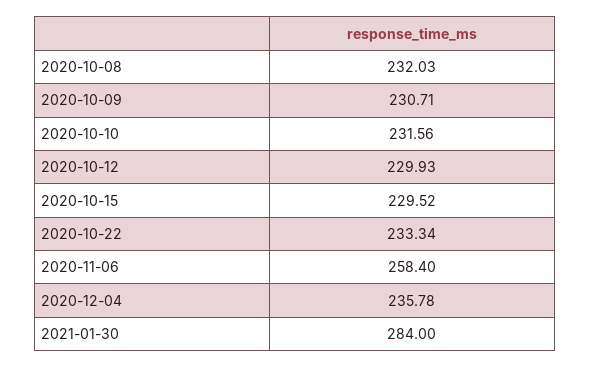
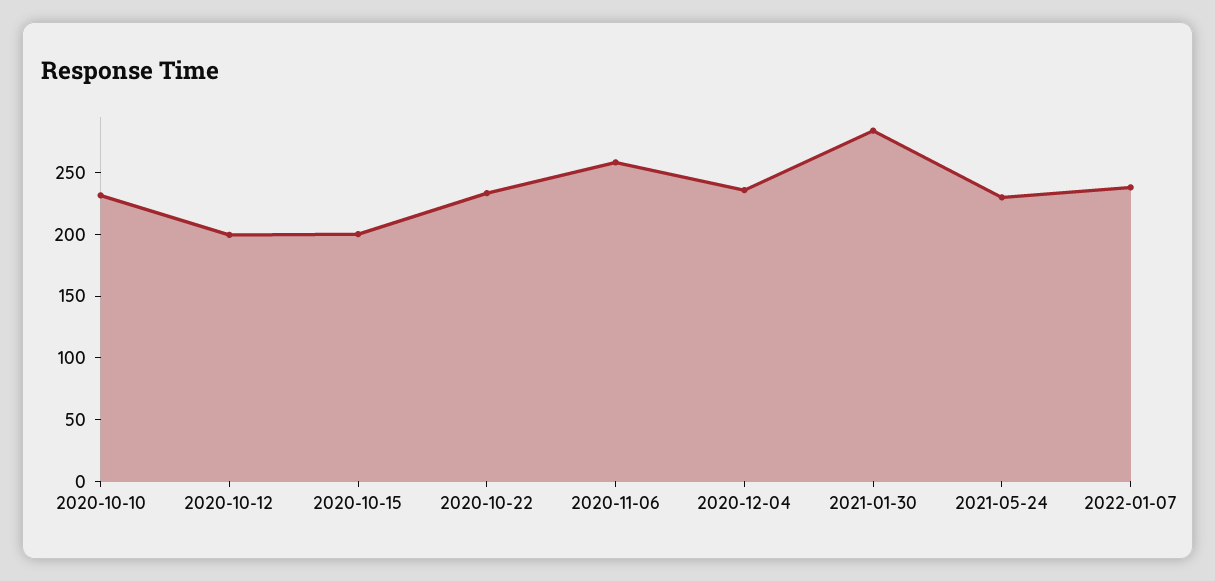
2020-10-08: 232.03 -> none
2020-10-09: 230.71 -> none
2020-10-12: 229.93 -> 200
2020-10-15: 229.52 -> 200
2021-05-24: none -> 230
2022-01-07: none -> 240

